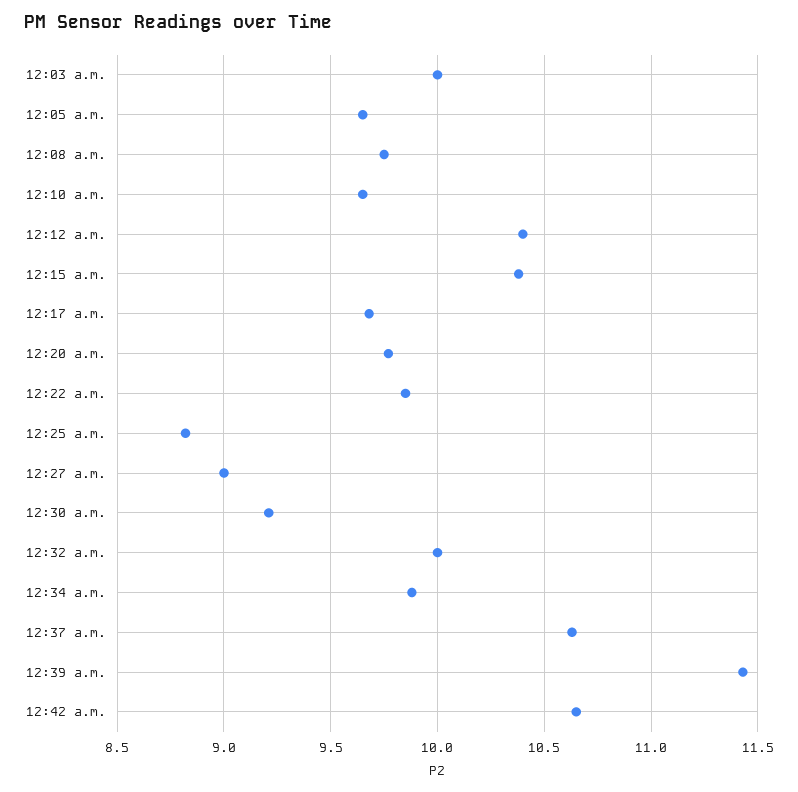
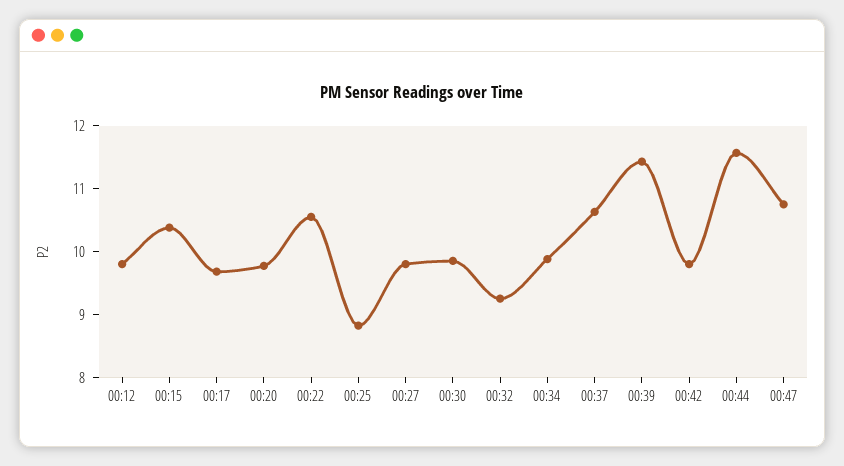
12:03 a.m.: 10 -> none
12:05 a.m.: 9.65 -> none
12:08 a.m.: 9.75 -> none
12:10 a.m.: 9.65 -> none
12:12 a.m.: 10.4 -> 9.8
12:22 a.m.: 9.85 -> 10.6
12:27 a.m.: 9 -> 9.8
12:30 a.m.: 9.2 -> 9.8
12:32 a.m.: 10 -> 9.2
12:42 a.m.: 10.65 -> 9.8
00:44: none -> 11.6
00:47: none -> 10.8

